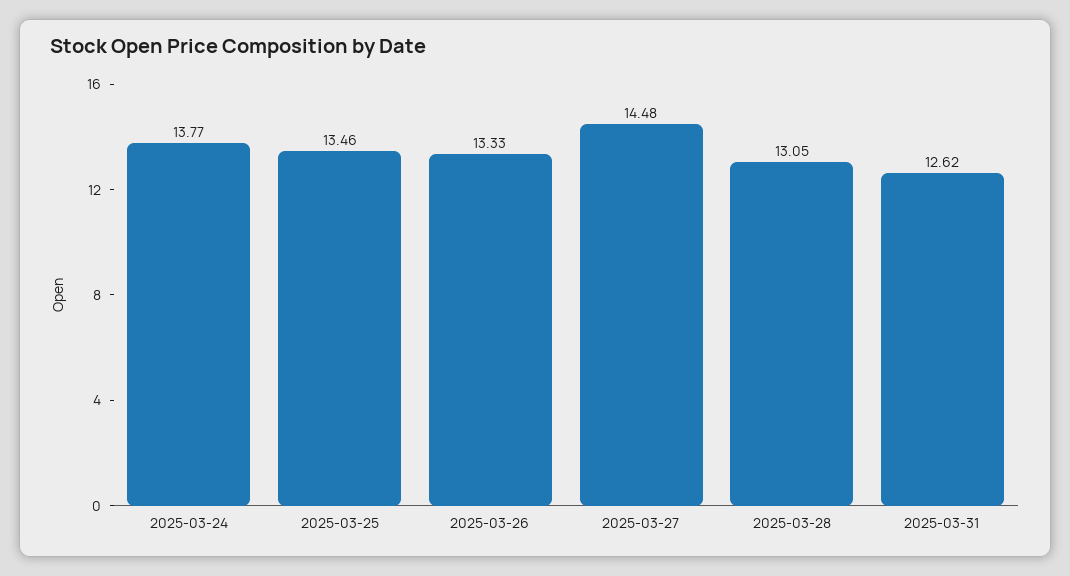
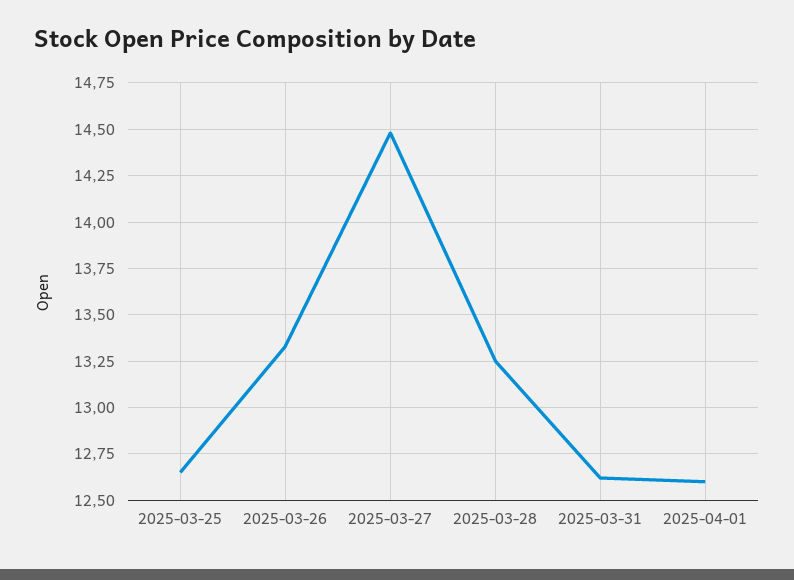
2025-03-24: 13.77 -> none
2025-03-25: 13.46 -> 12.65
2025-03-28: 13.05 -> 13.25
2025-04-01: none -> 12.6

